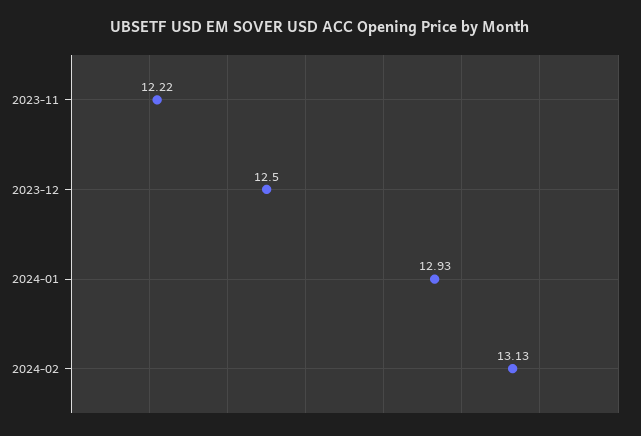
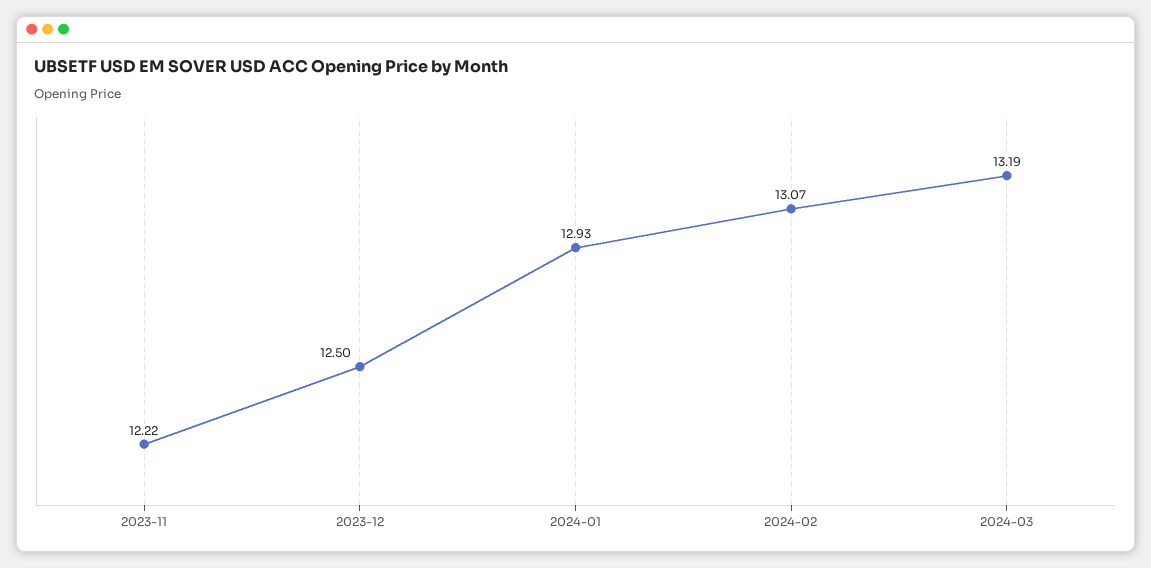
2024-02: 13.13 -> 13.07
2024-03: none -> 13.19

